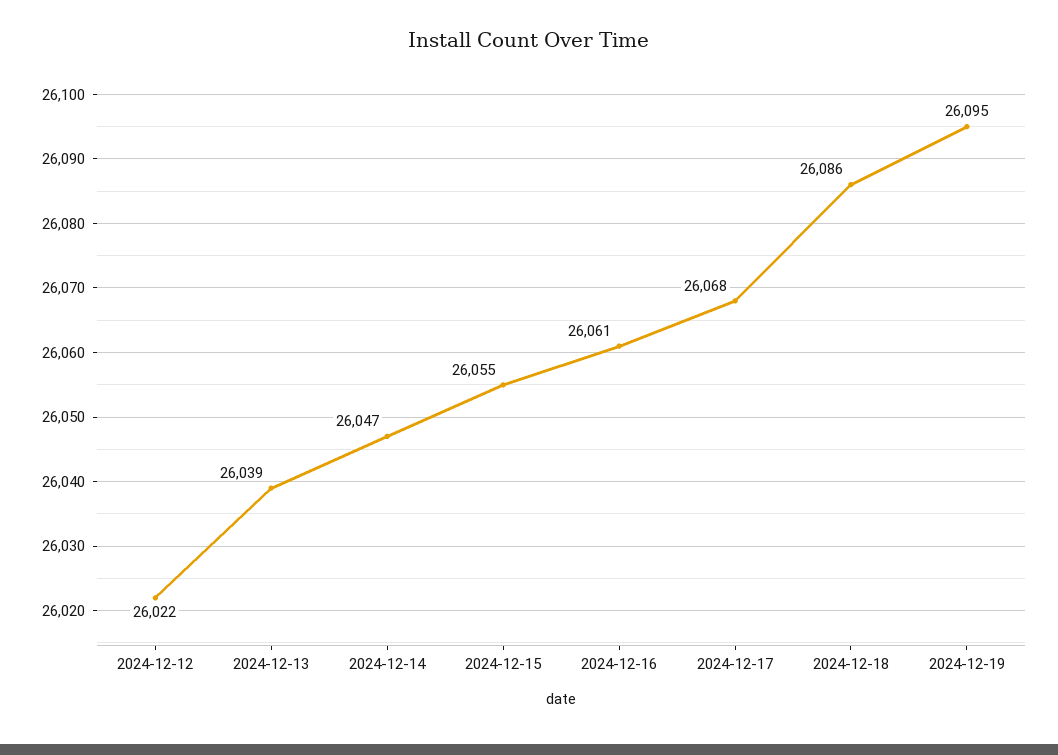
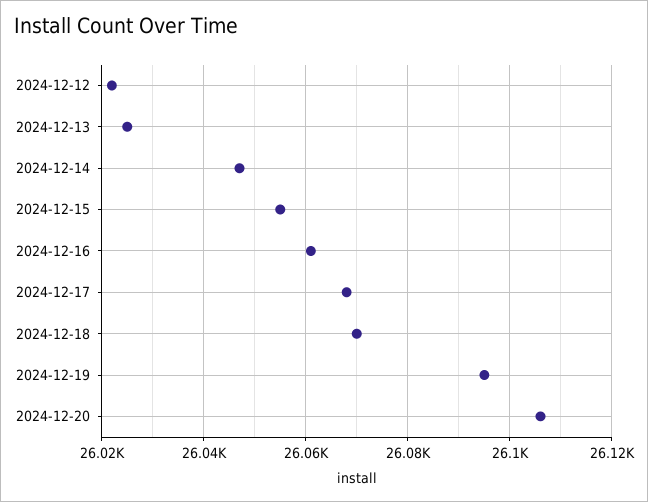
2024-12-13: 26039 -> 26025
2024-12-18: 26086 -> 26070
2024-12-20: none -> 26105

